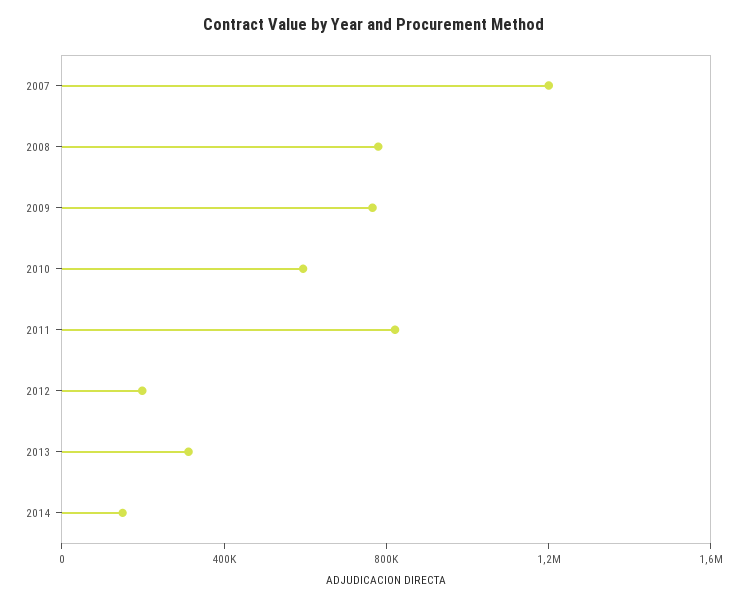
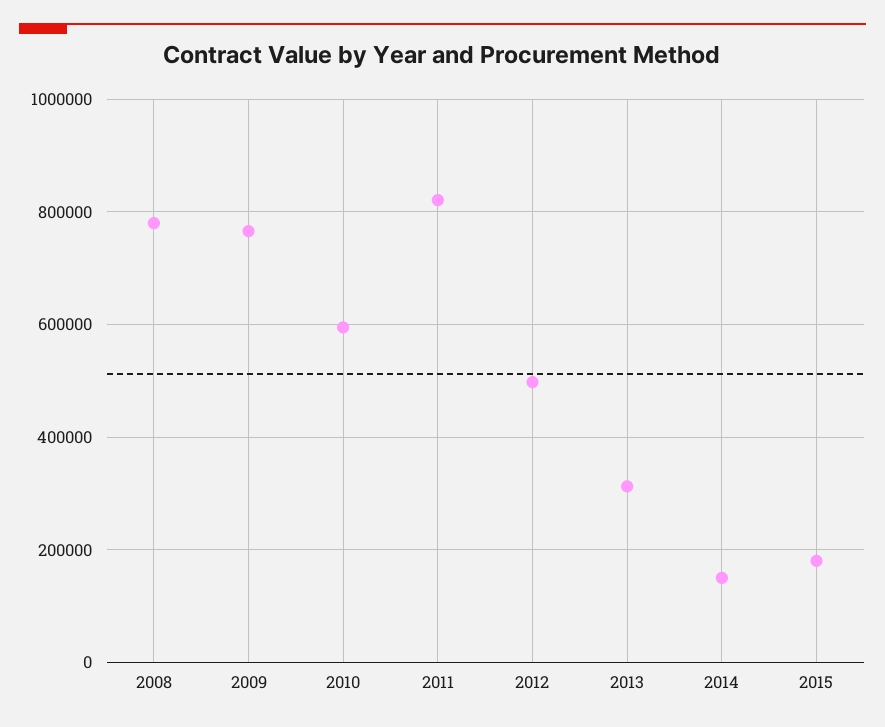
2007: 1200000 -> none
2012: 200000 -> 500000
2015: none -> 180000

